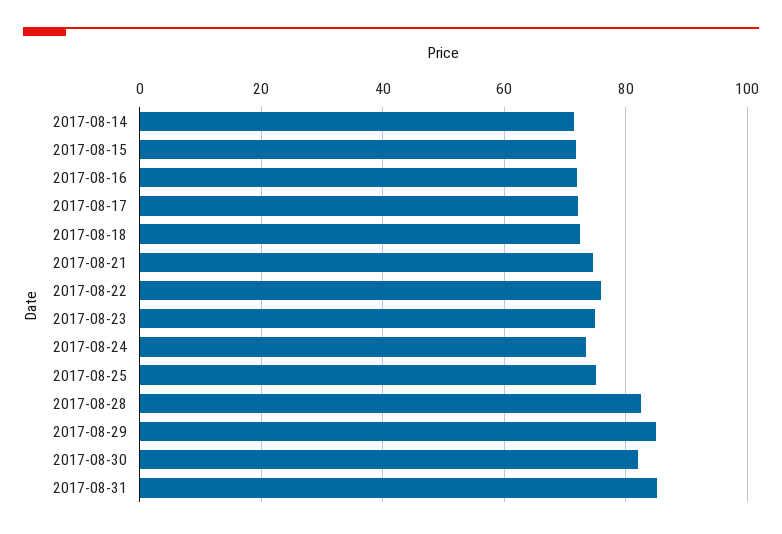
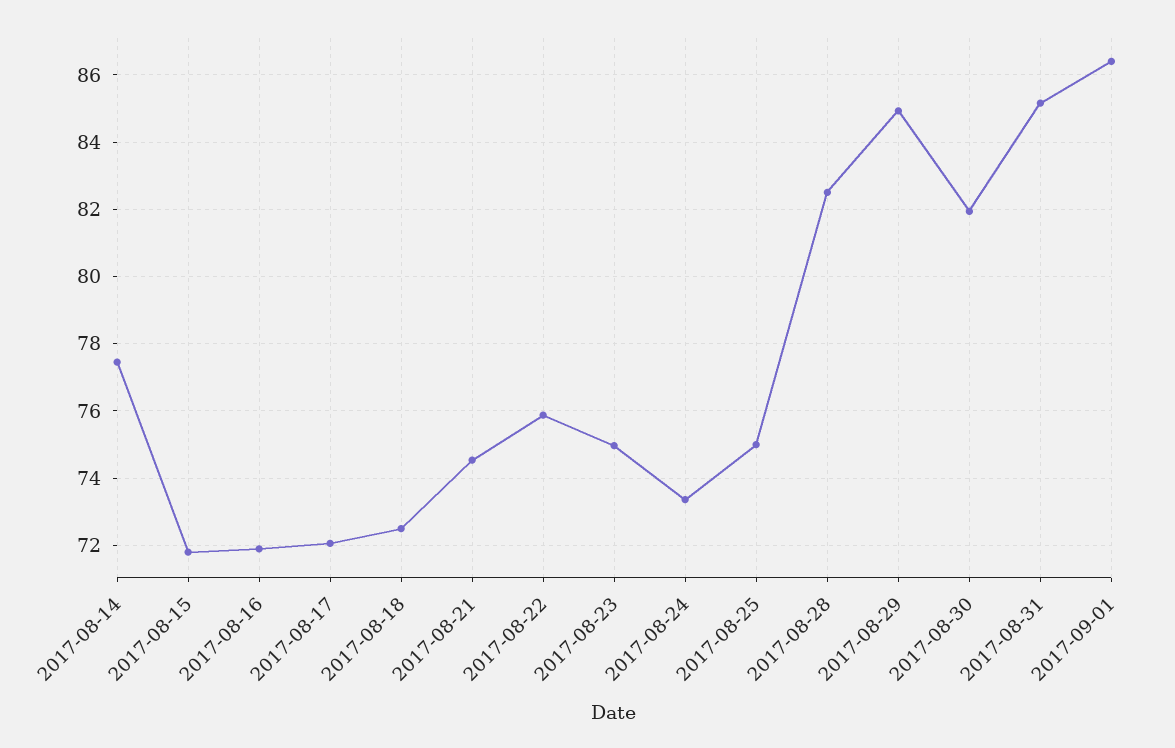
2017-08-14: 72 -> 77.4
2017-09-01: none -> 86.4

